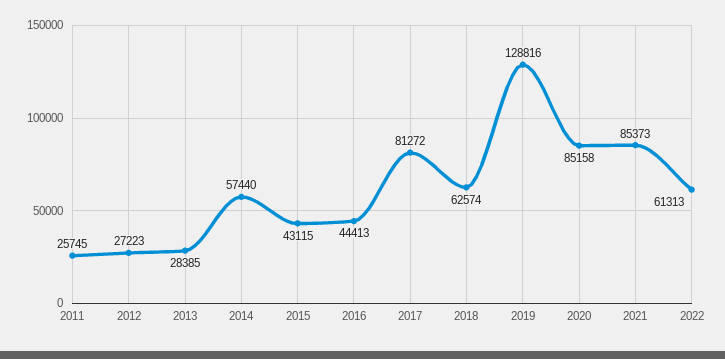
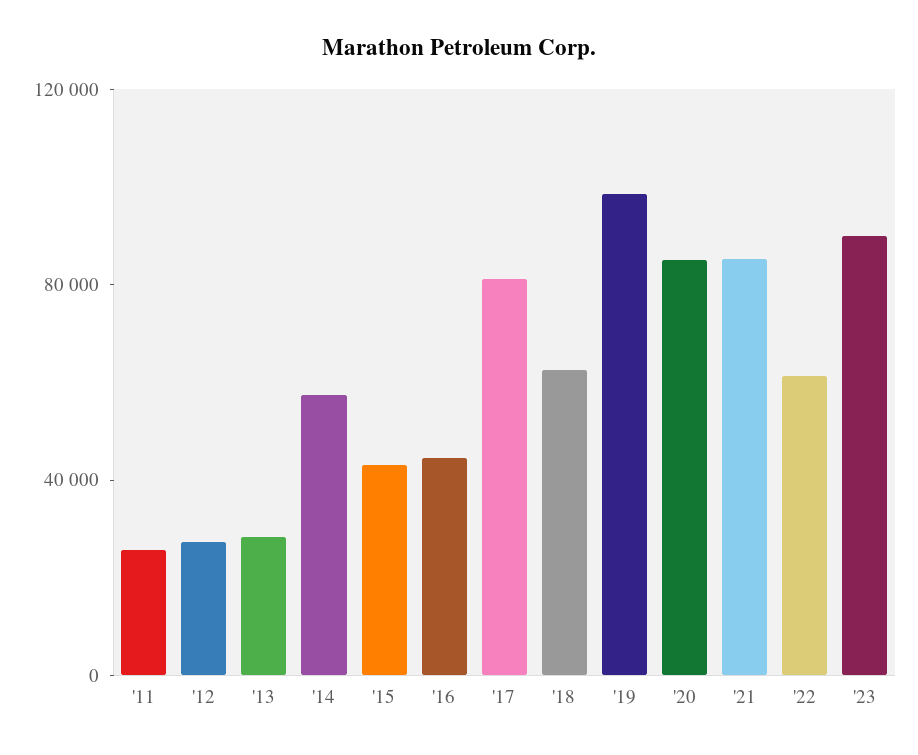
2019: 128816 -> 100000
'23: none -> 90000

